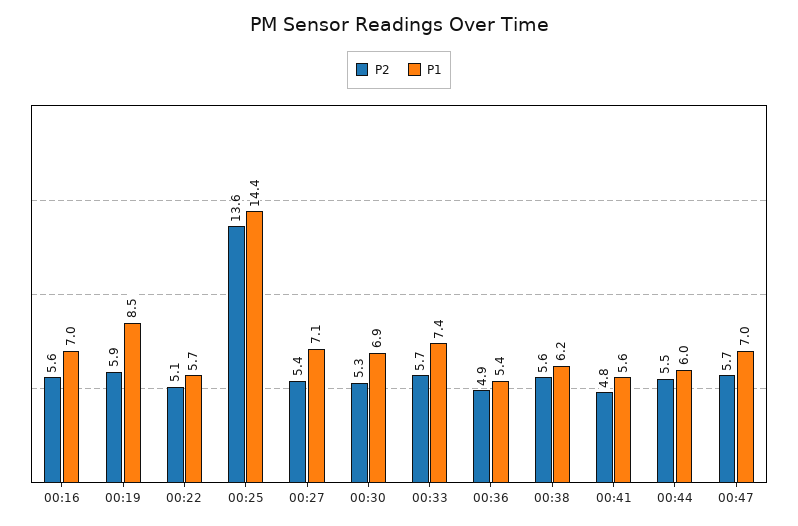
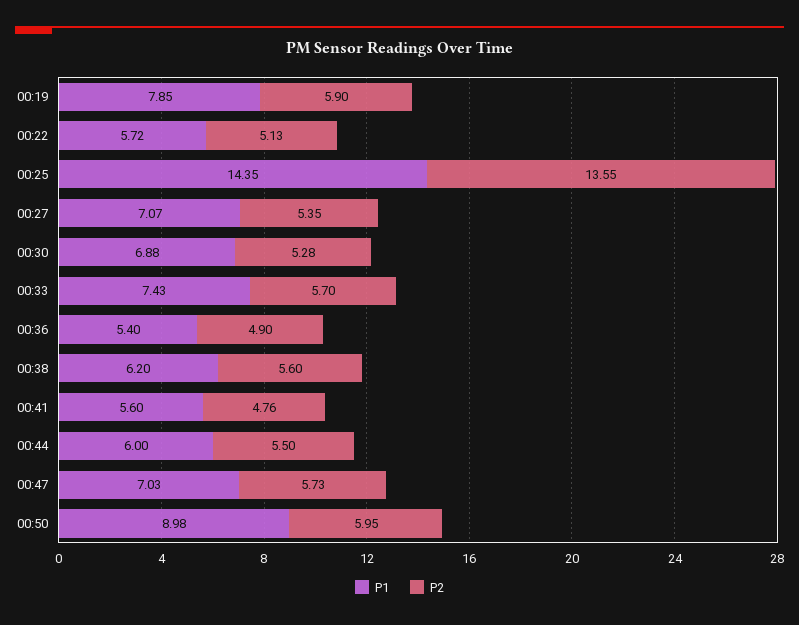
P2, 00:16: 5.6 -> none
P1, 00:16: 7 -> none
P1, 00:19: 8.5 -> 7.85
P1, 00:50: none -> 8.98
P2, 00:50: none -> 5.95

